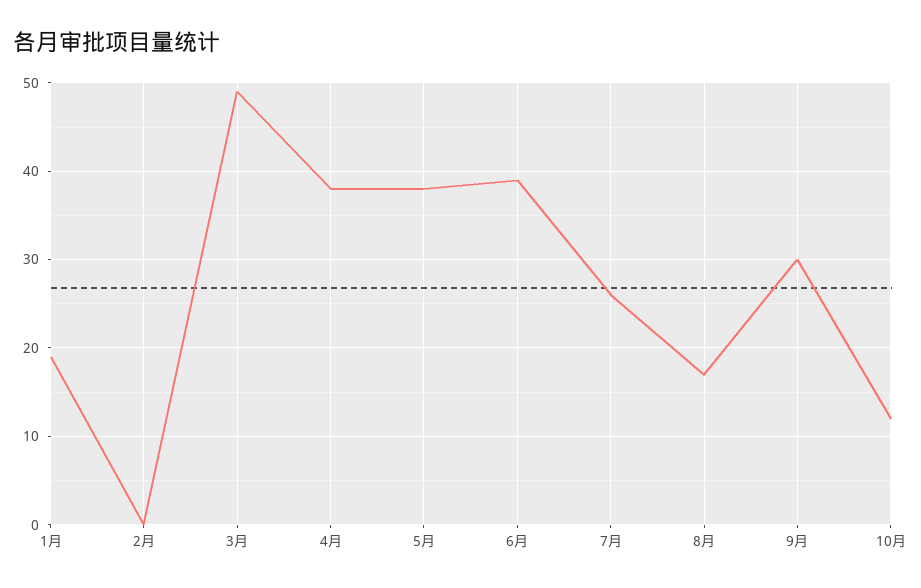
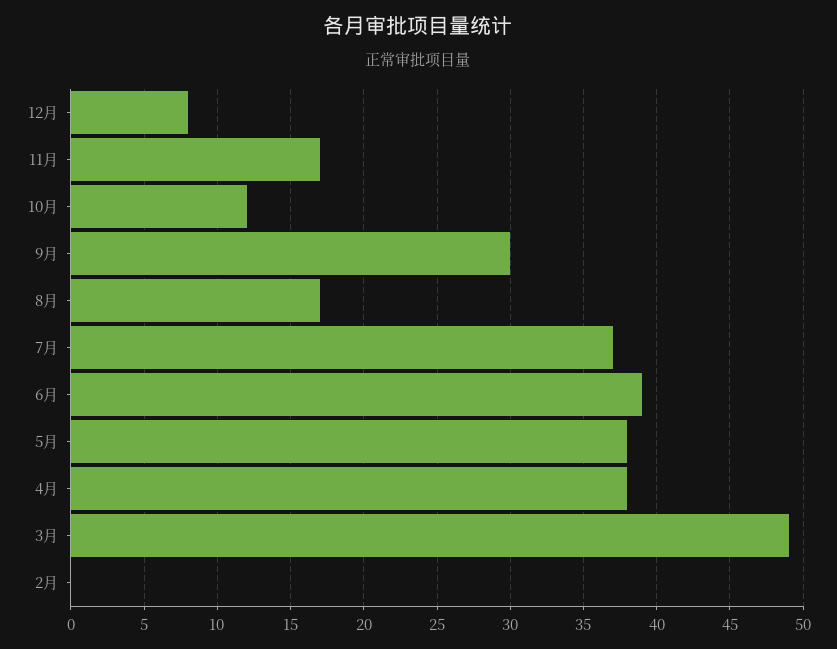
1月: 19 -> none
7月: 26 -> 37
12月: none -> 8
11月: none -> 17

